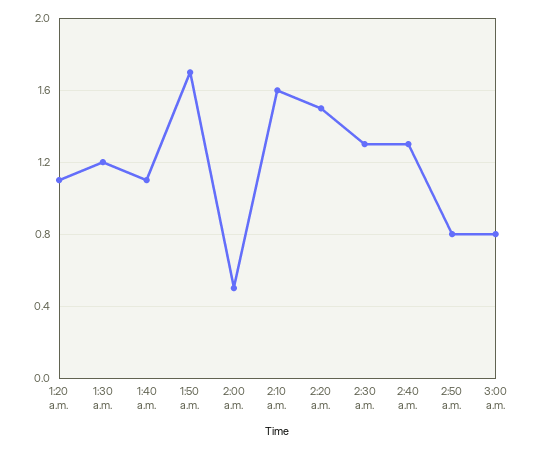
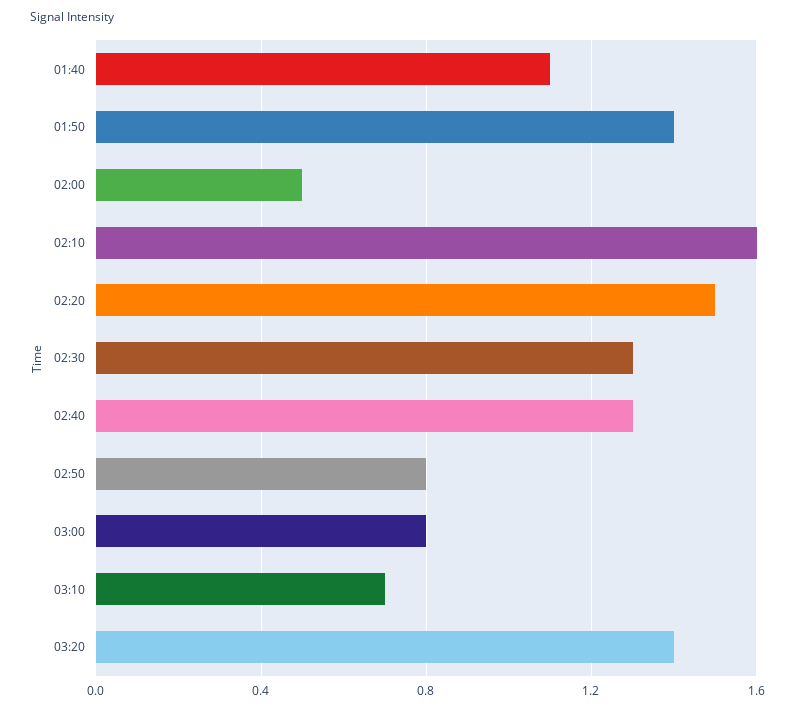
1:20 a.m.: 1.1 -> none
1:30 a.m.: 1.2 -> none
1:50 a.m.: 1.7 -> 1.4
03:10: none -> 0.7
03:20: none -> 1.4

